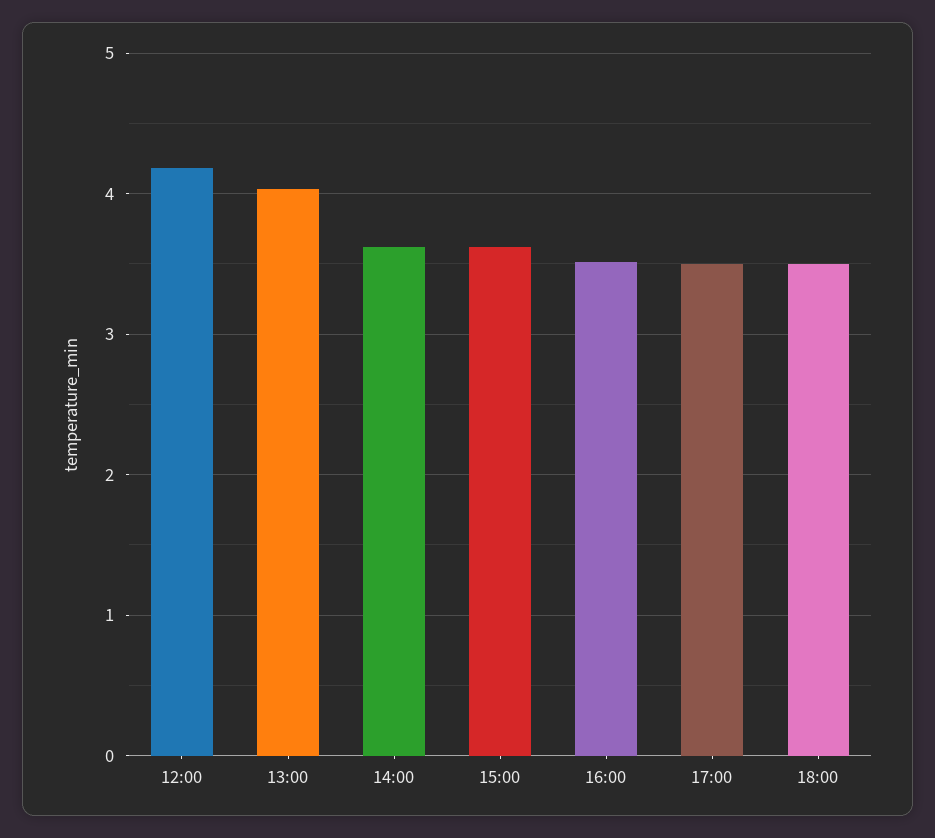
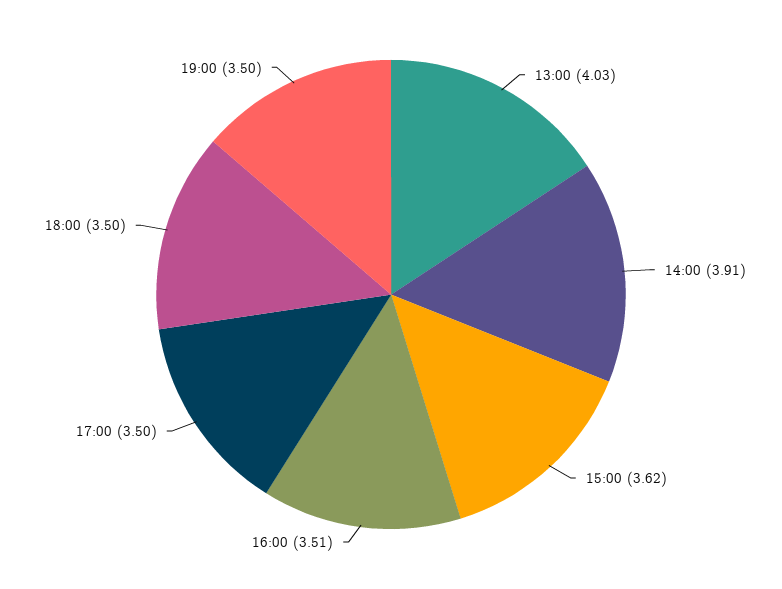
12:00: 4.2 -> none
14:00: 3.6 -> 3.91
19:00: none -> 3.5

